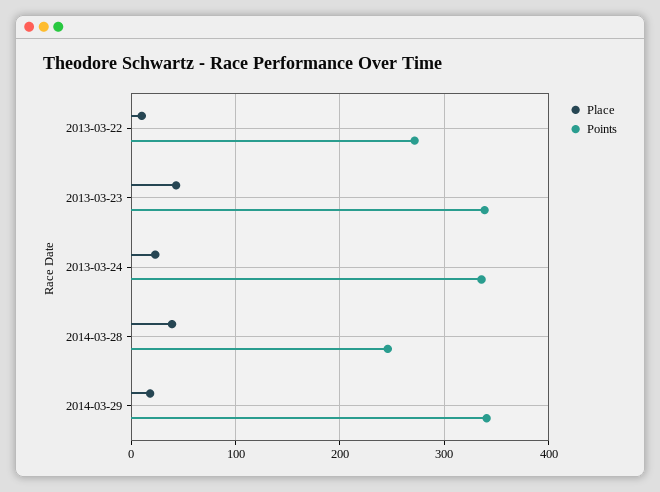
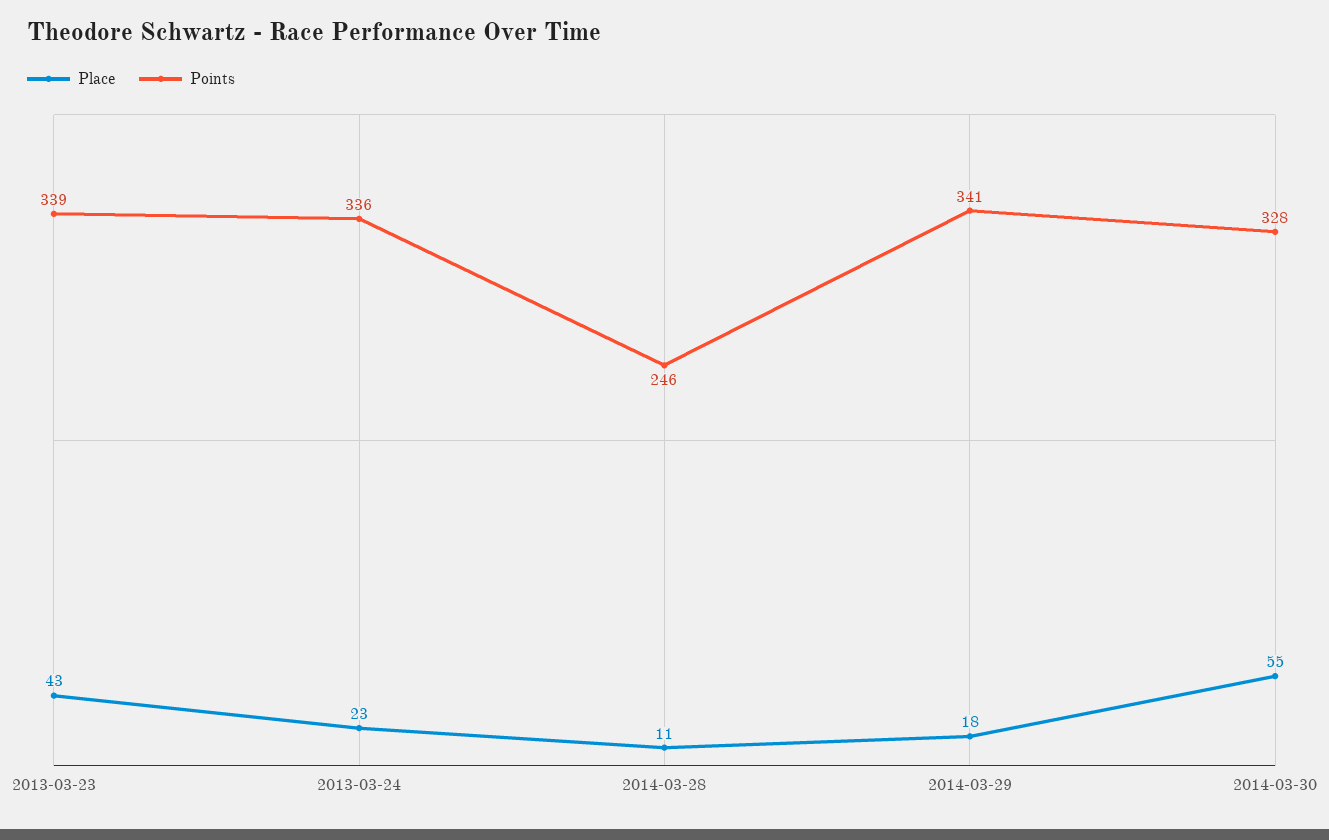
Place, 2013-03-22: 10 -> none
Points, 2013-03-22: 270 -> none
Place, 2014-03-28: 40 -> 11
Place, 2014-03-30: none -> 55
Points, 2014-03-30: none -> 328

